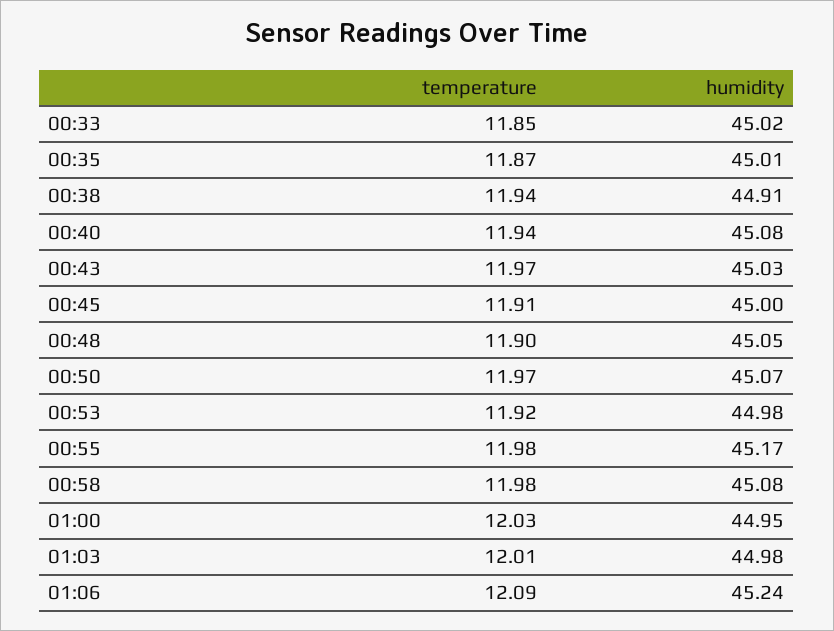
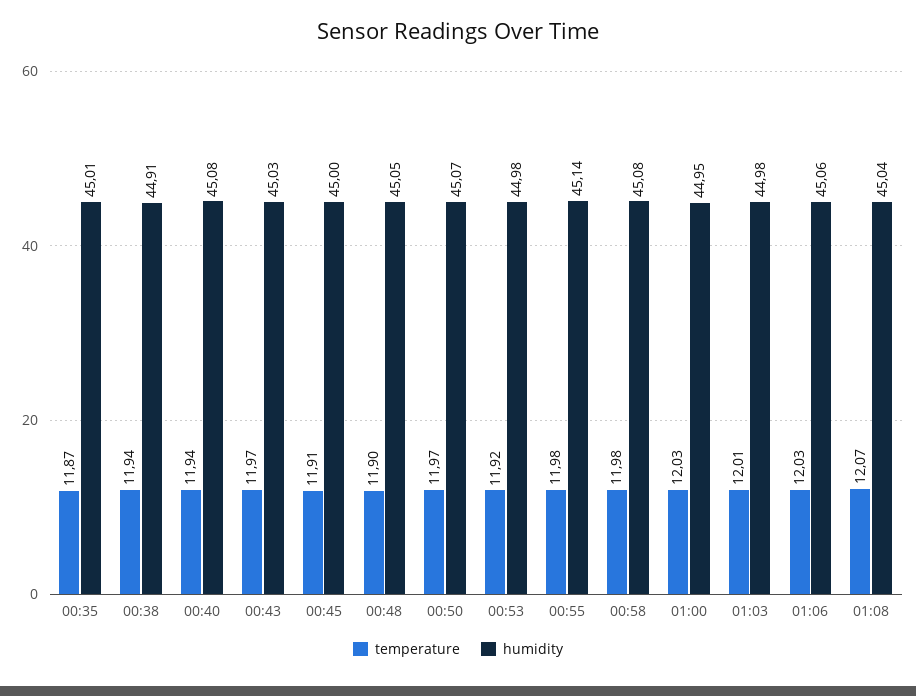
temperature, 00:33: 11.85 -> none
humidity, 00:33: 45.02 -> none
humidity, 00:55: 45.17 -> 45.14
temperature, 01:06: 12.09 -> 12.03
humidity, 01:06: 45.24 -> 45.06
temperature, 01:08: none -> 12.07
humidity, 01:08: none -> 45.04

